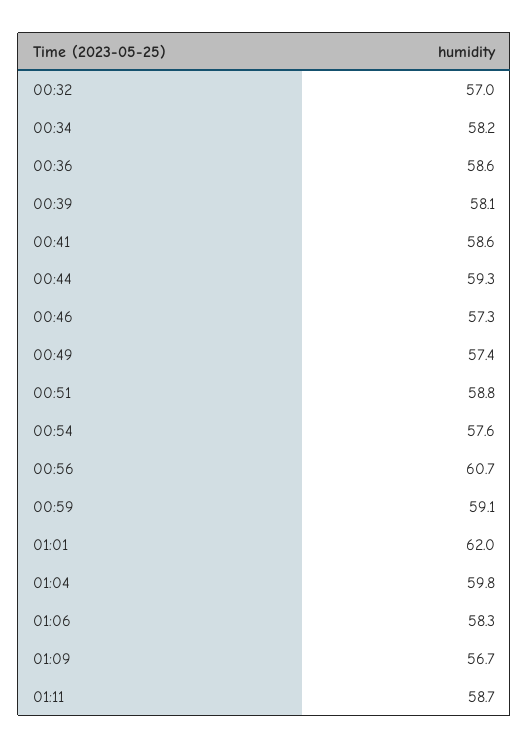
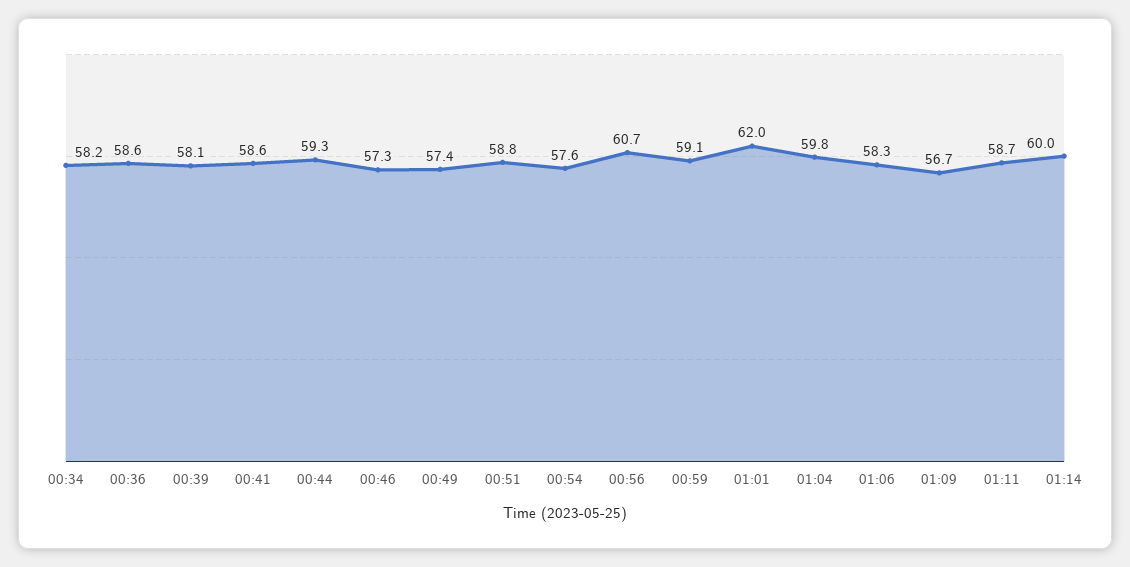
00:32: 57 -> none
01:14: none -> 60

